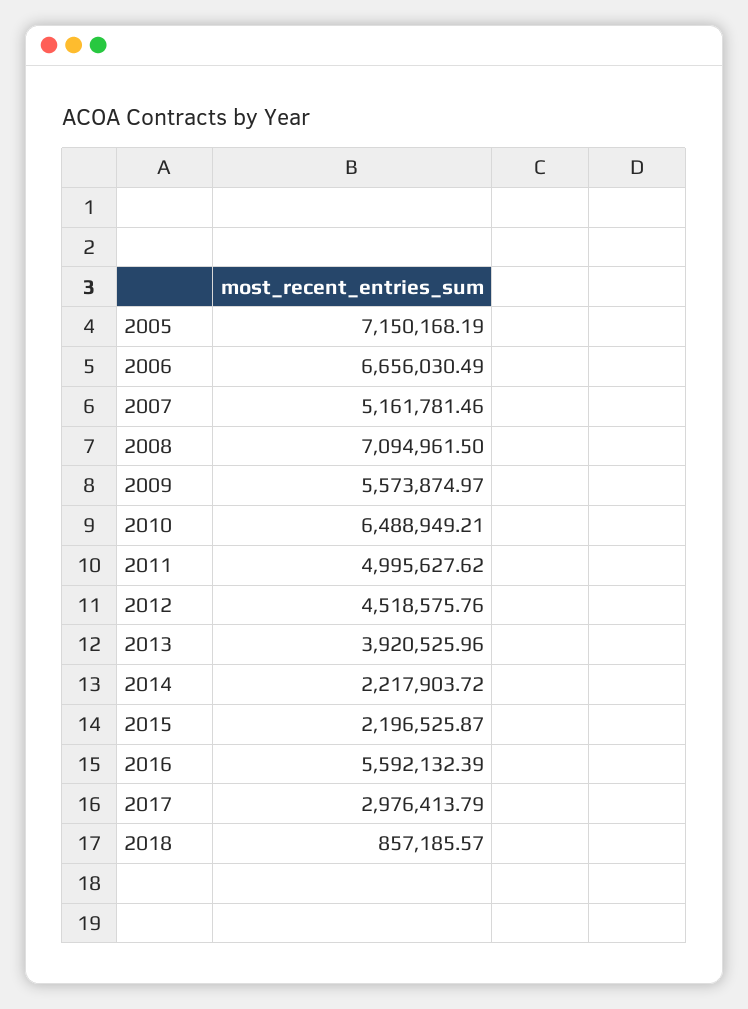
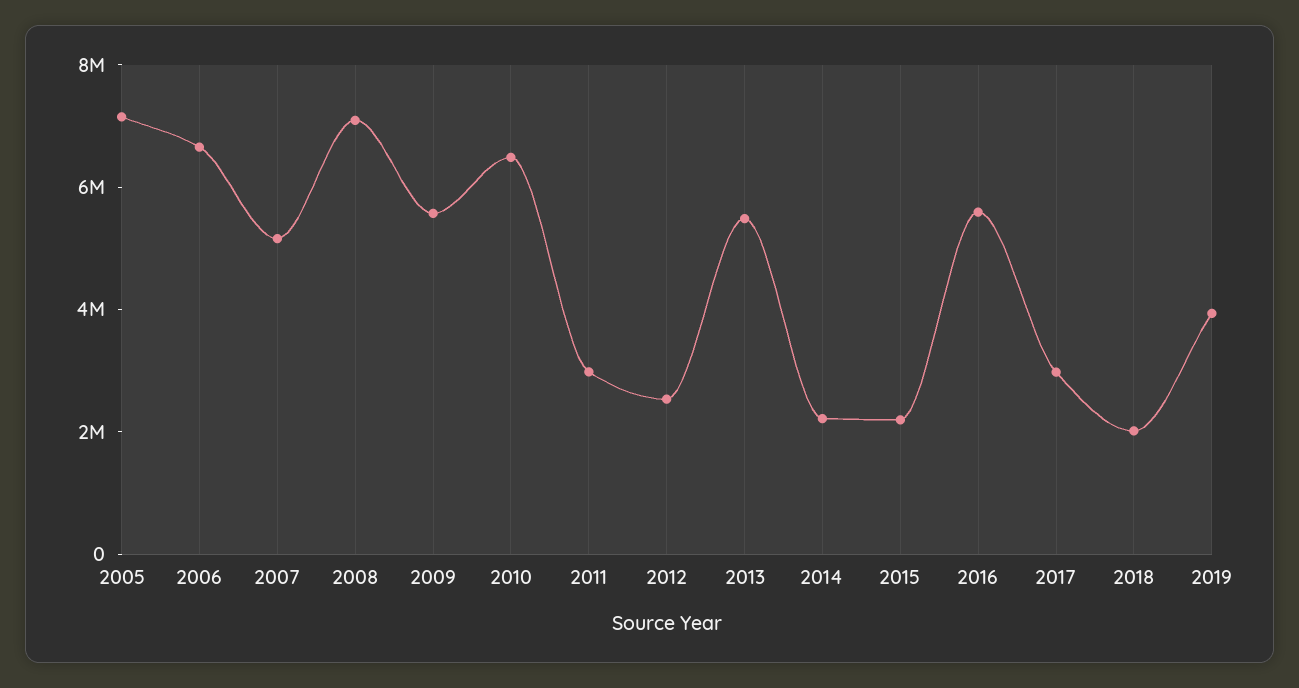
2011: 4995627.62 -> 3000000
2012: 4518575.76 -> 2500000
2013: 3920525.96 -> 5500000
2018: 857185.57 -> 2000000
2019: none -> 4000000

